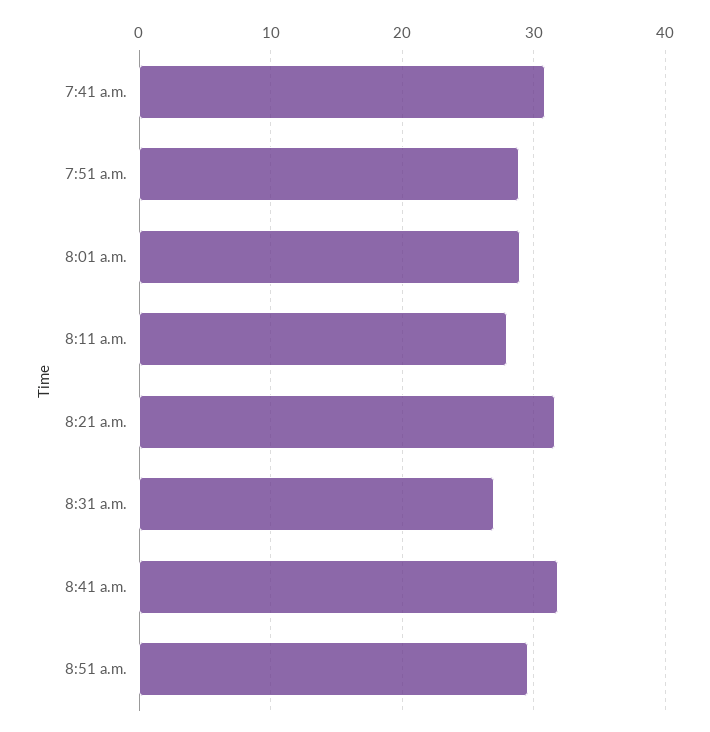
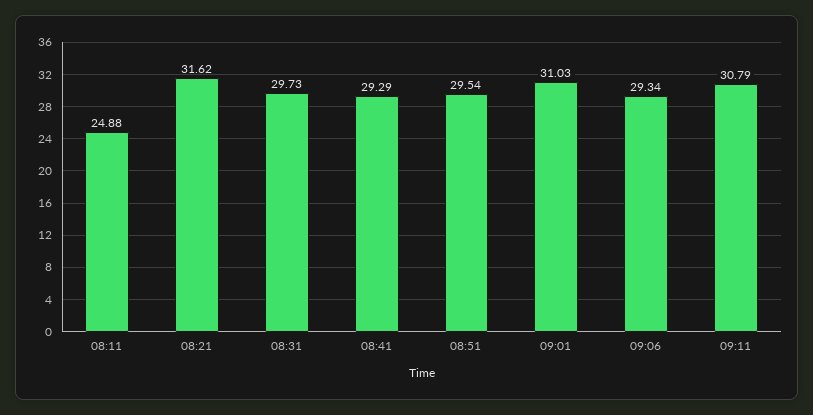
7:41 a.m.: 31 -> none
7:51 a.m.: 29 -> none
8:01 a.m.: 29 -> none
8:11 a.m.: 28 -> 24.88
8:31 a.m.: 27 -> 29.73
8:41 a.m.: 32 -> 29.29
09:01: none -> 31.03
09:06: none -> 29.34
09:11: none -> 30.79

